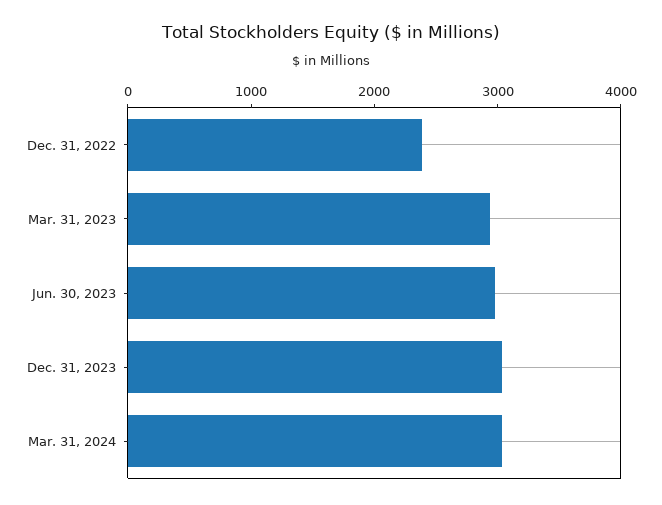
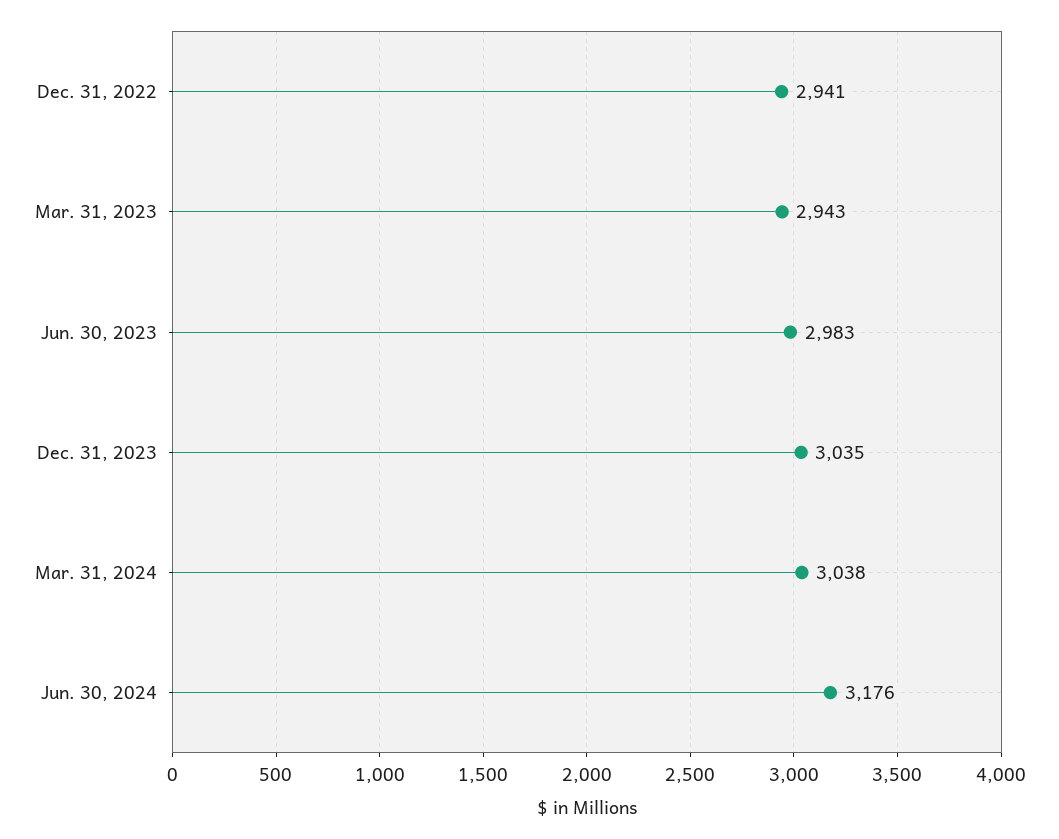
Dec. 31, 2022: 2400 -> 2941
Jun. 30, 2024: none -> 3176

